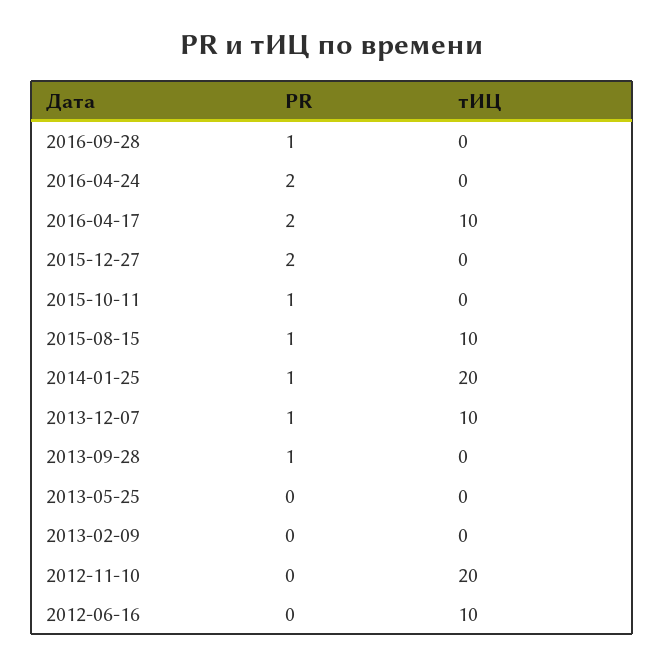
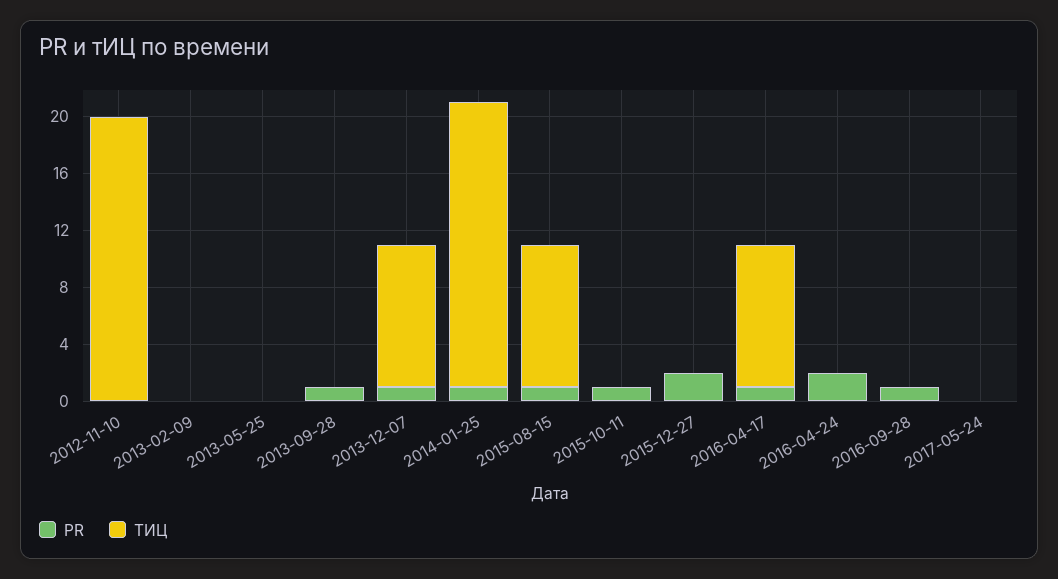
PR, 2016-04-17: 2 -> 1
PR, 2012-06-16: 0 -> none
тИЦ, 2012-06-16: 10 -> none
PR, 2017-05-24: none -> 0
тИЦ, 2017-05-24: none -> 0

